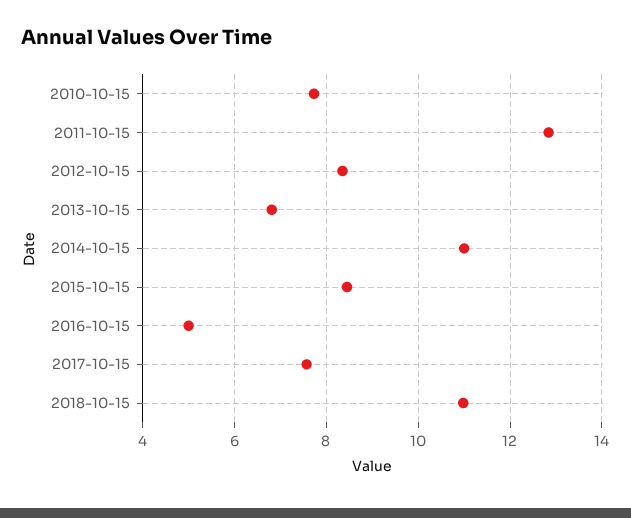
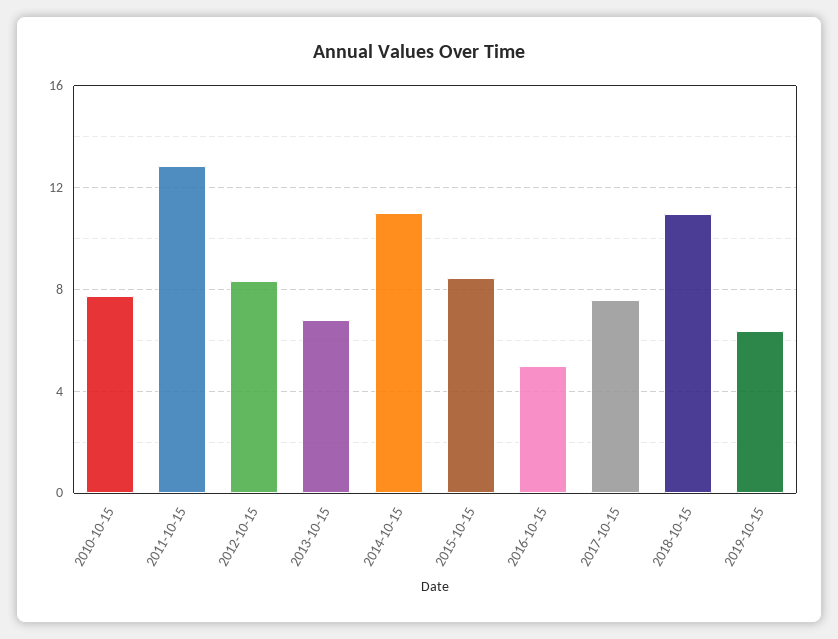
2019-10-15: none -> 6.5

